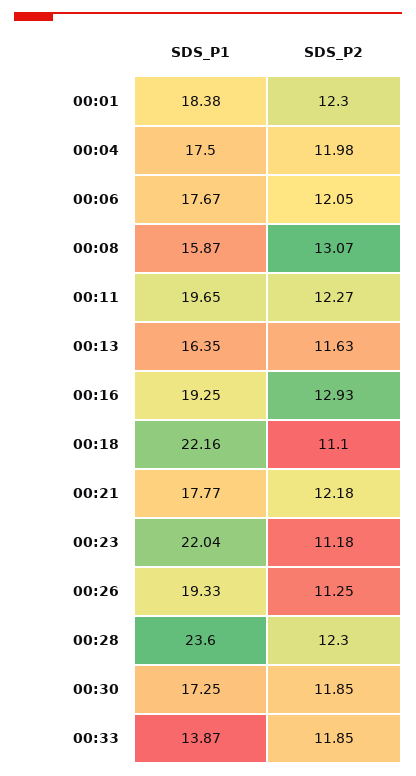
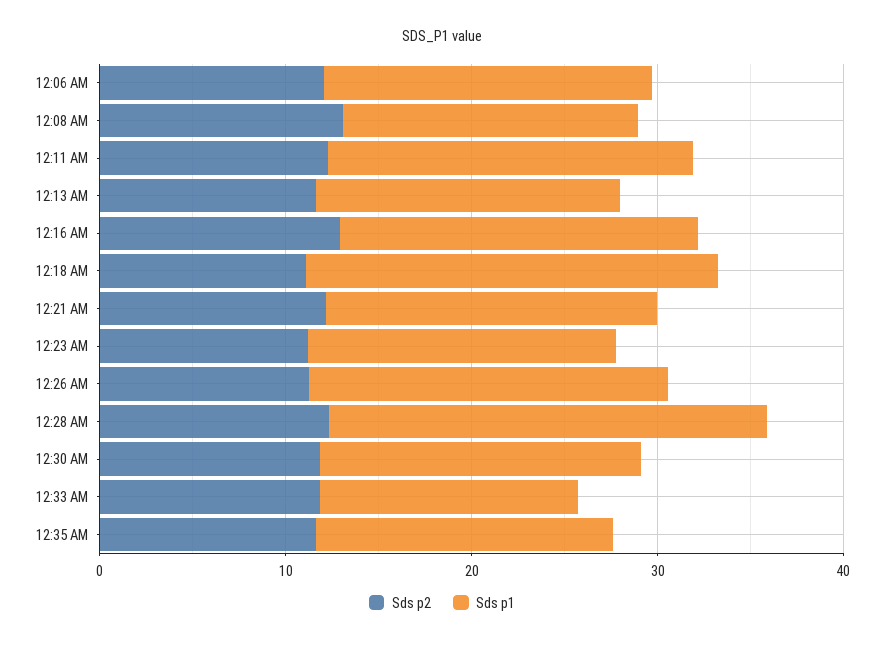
SDS_P1, 00:01: 18.38 -> none
SDS_P2, 00:01: 12.3 -> none
SDS_P1, 00:04: 17.5 -> none
SDS_P2, 00:04: 11.98 -> none
SDS_P1, 00:23: 22.04 -> 16
SDS_P2, 12:35 AM: none -> 12
SDS_P1, 12:35 AM: none -> 16

